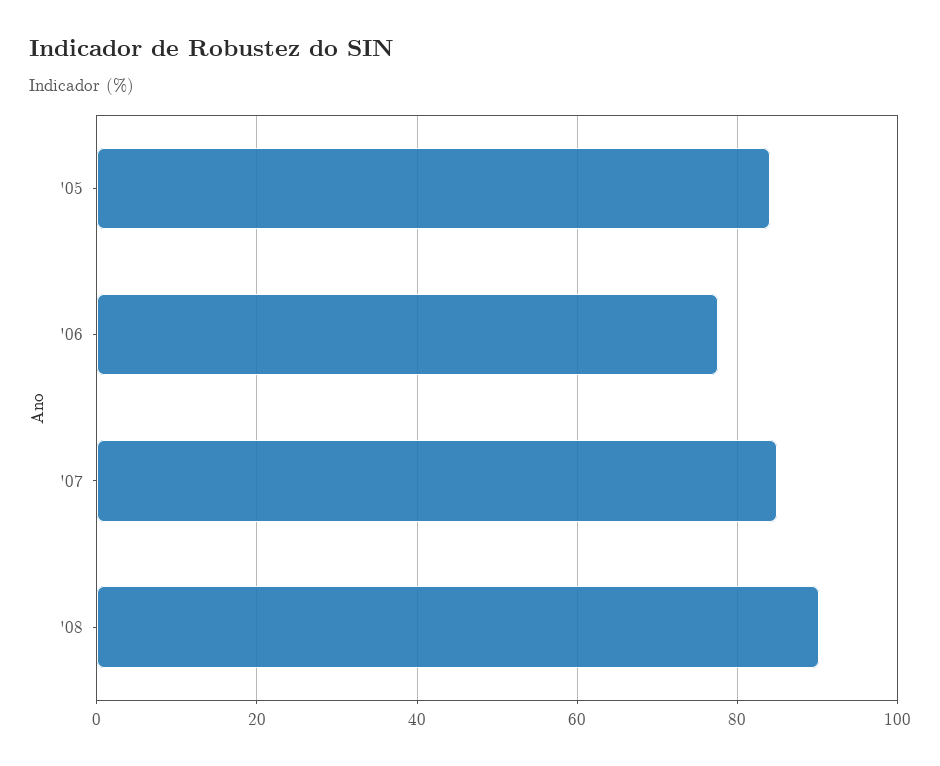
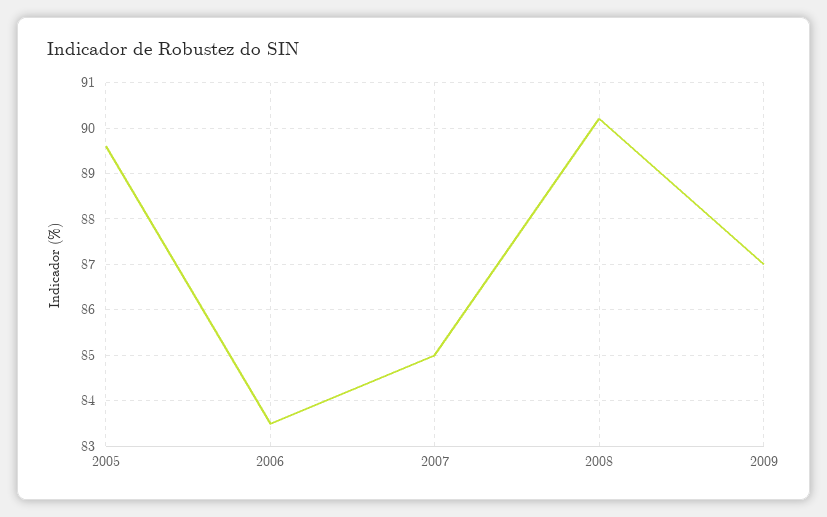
'05: 84 -> 89.5
'06: 78 -> 83.5
2009: none -> 87

